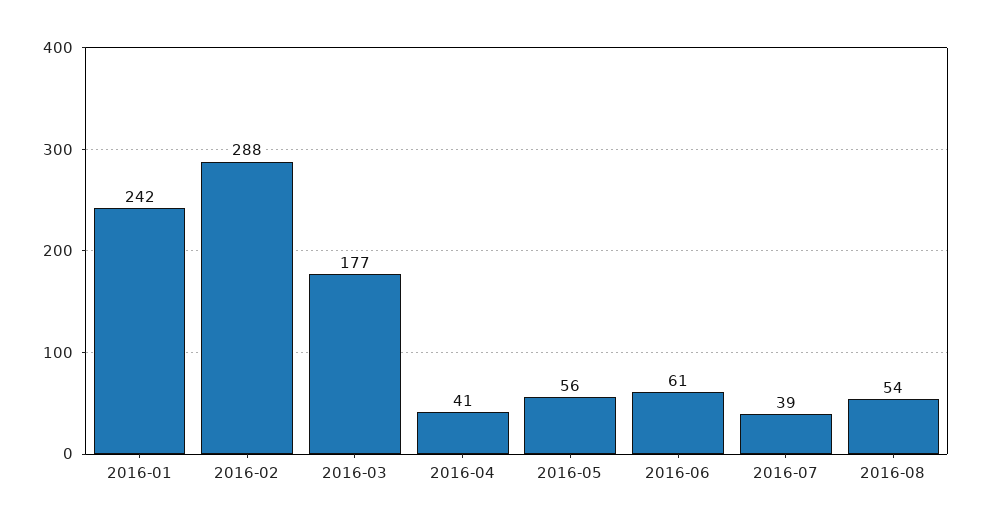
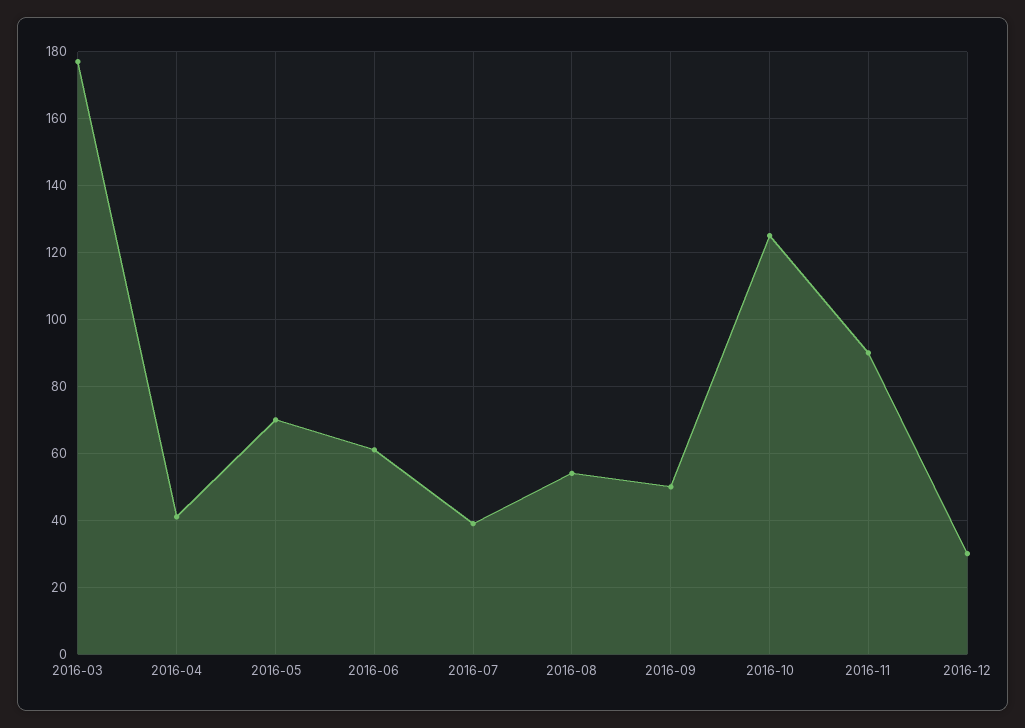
2016-01: 242 -> none
2016-02: 288 -> none
2016-05: 56 -> 70
2016-09: none -> 50
2016-10: none -> 125
2016-11: none -> 90
2016-12: none -> 30

